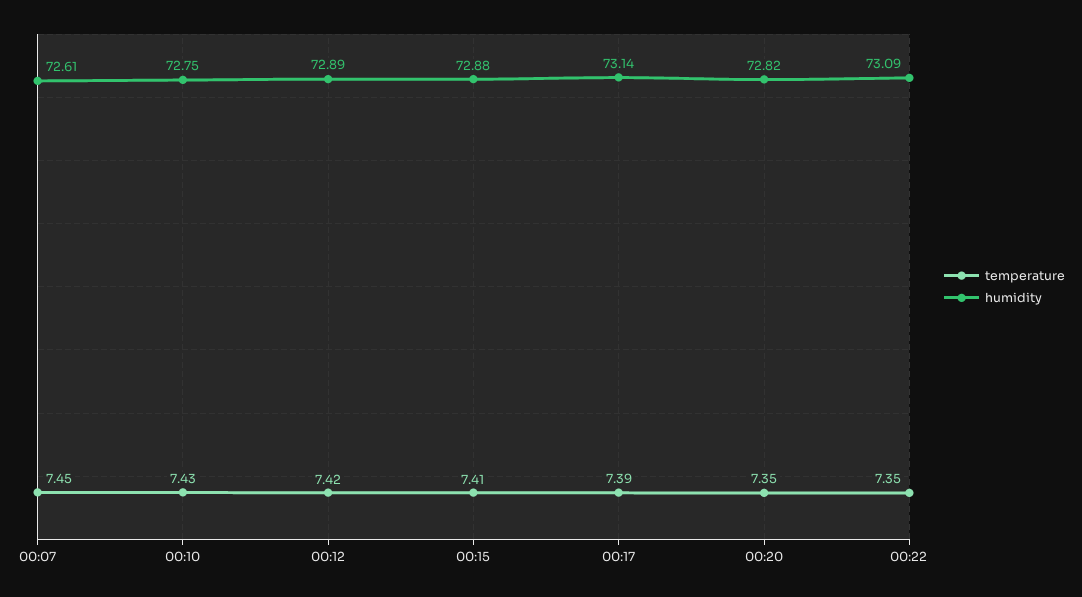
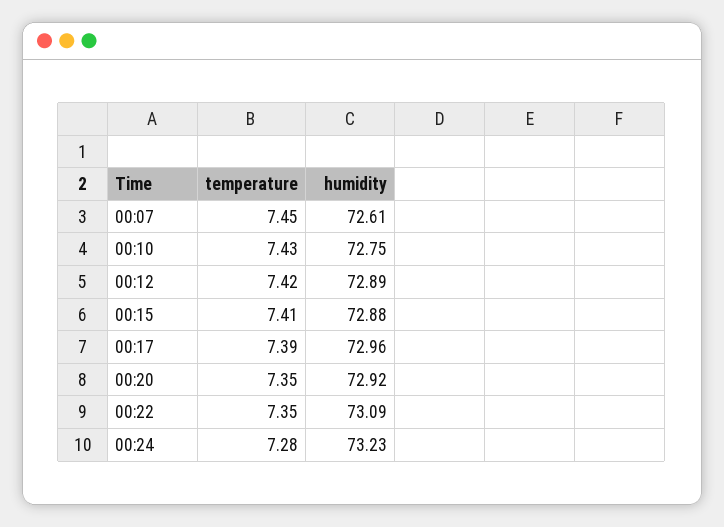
humidity, 00:17: 73.14 -> 72.96
humidity, 00:20: 72.82 -> 72.92
temperature, 00:24: none -> 7.28
humidity, 00:24: none -> 73.23

